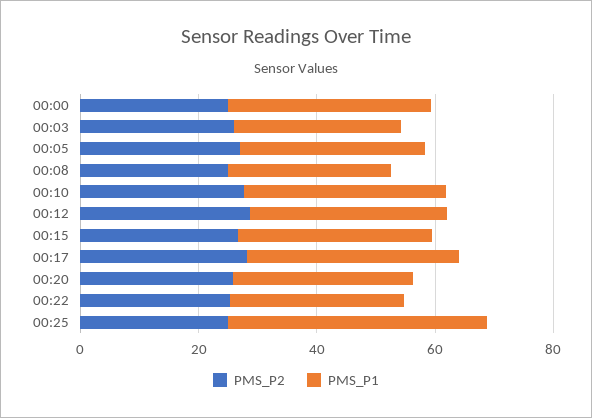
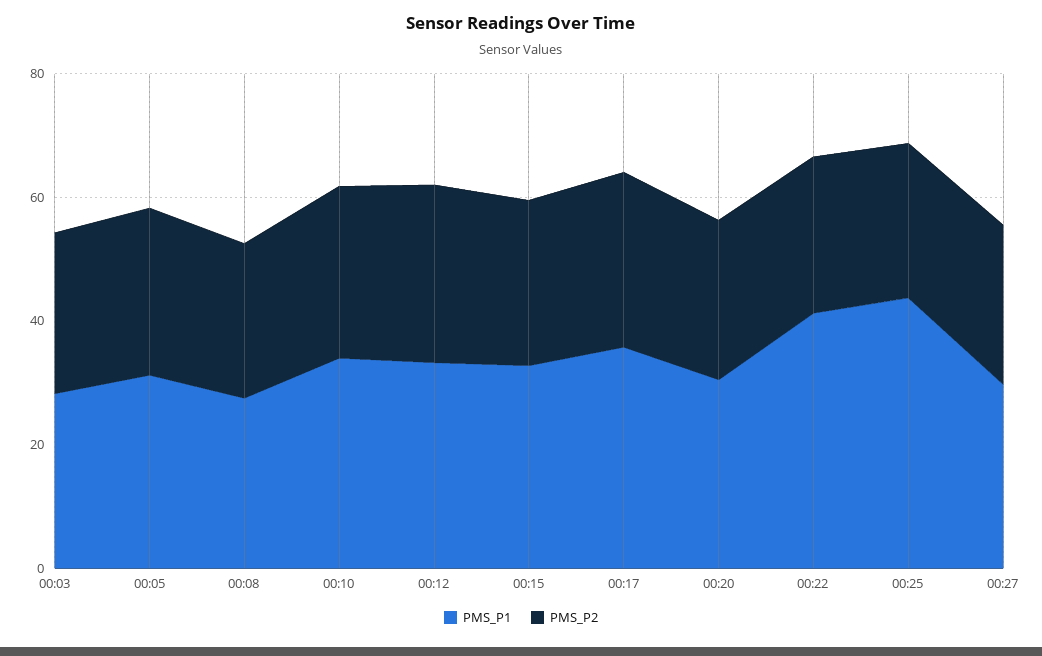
PMS_P2, 00:00: 25 -> none
PMS_P1, 00:00: 35 -> none
PMS_P1, 00:22: 30 -> 40
PMS_P1, 00:27: none -> 30
PMS_P2, 00:27: none -> 25

